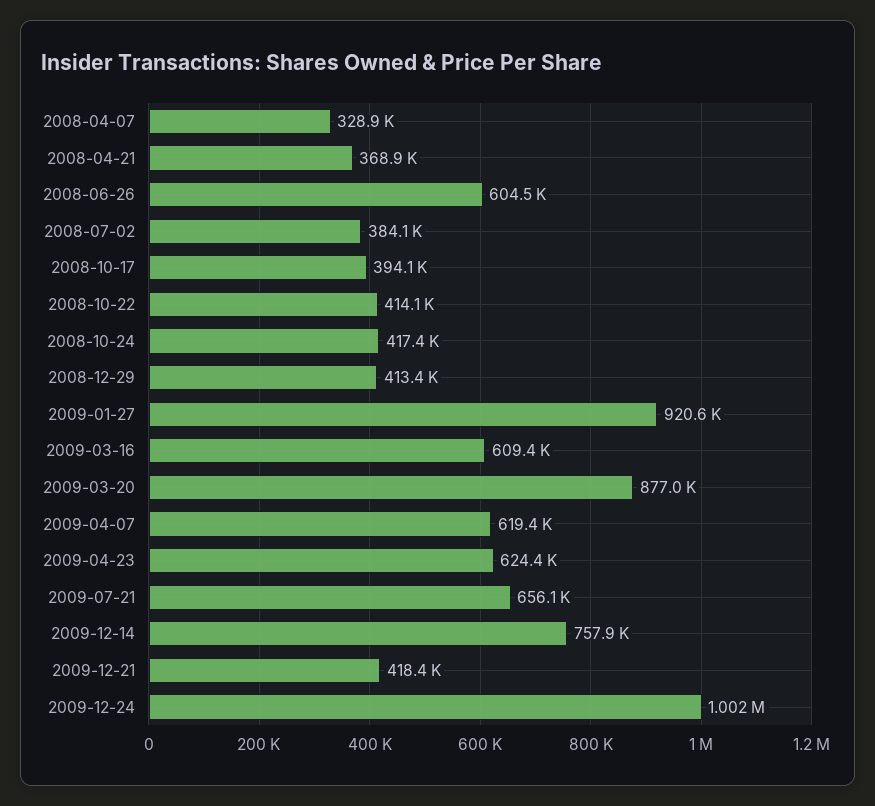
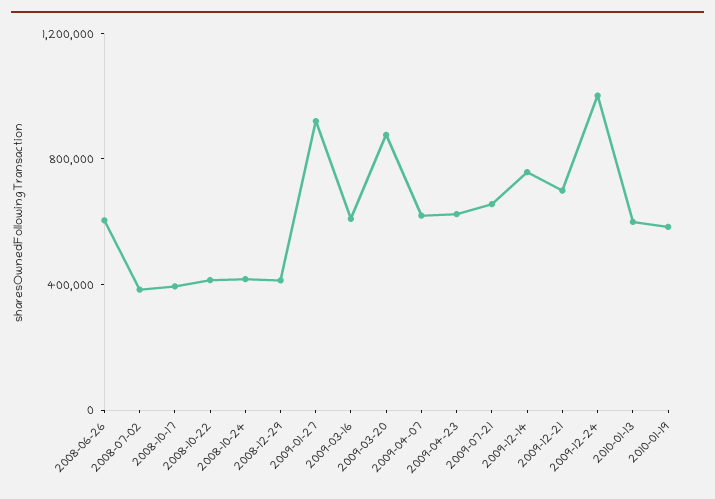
2008-04-07: 328900 -> none
2008-04-21: 368900 -> none
2009-12-21: 418400 -> 700000
2010-01-13: none -> 600000
2010-01-19: none -> 600000

